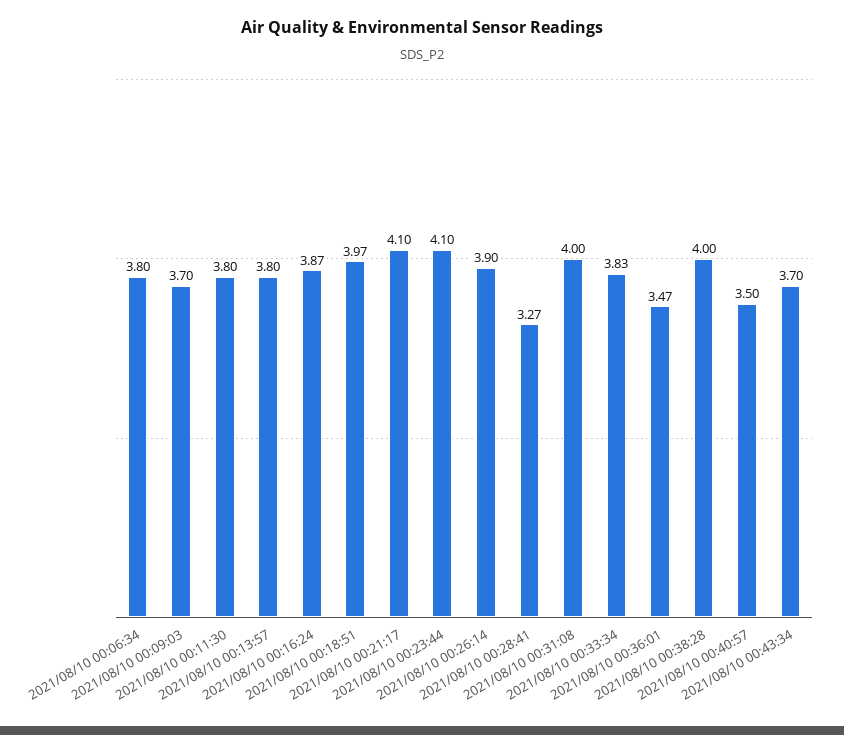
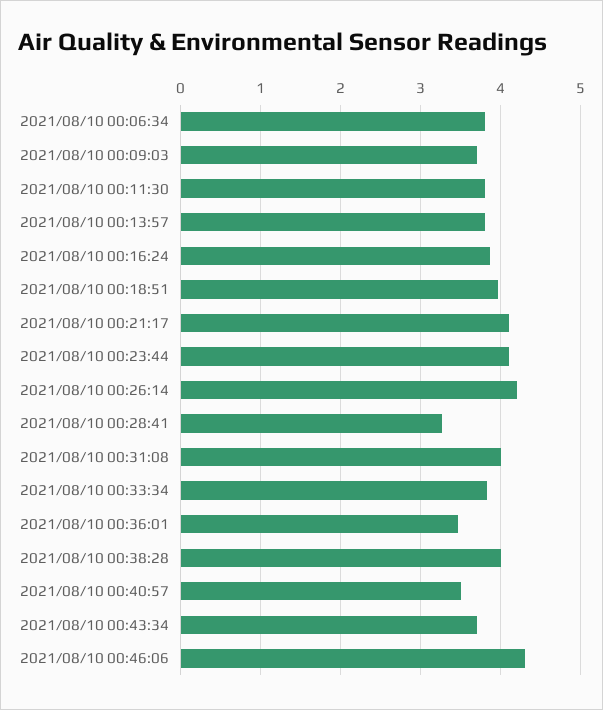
2021/08/10 00:26:14: 3.9 -> 4.2
2021/08/10 00:46:06: none -> 4.3

